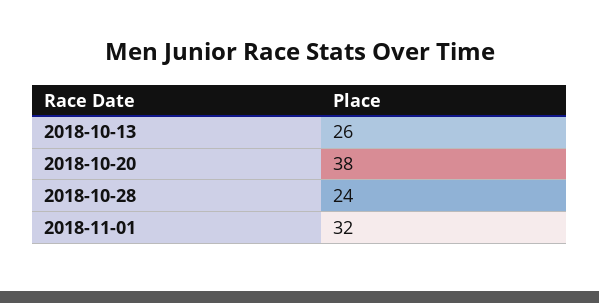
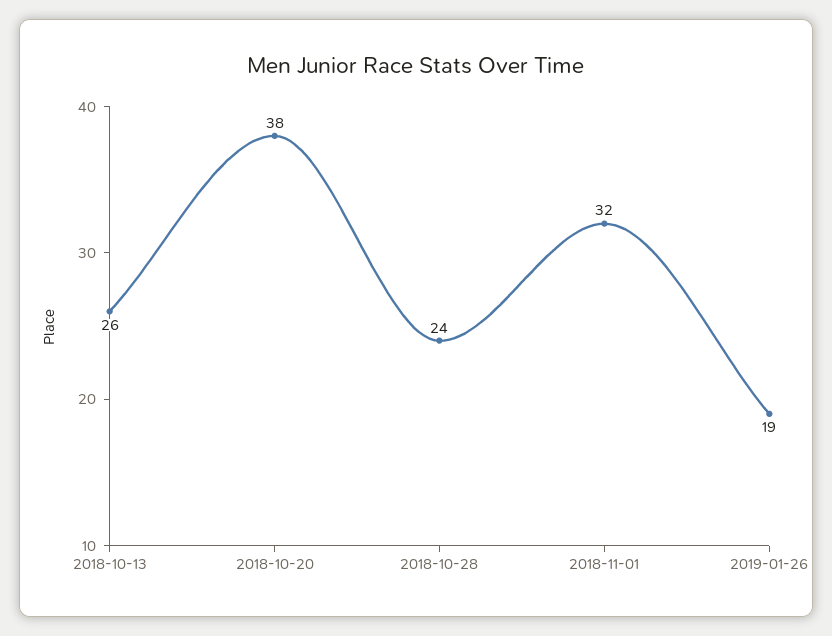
2019-01-26: none -> 19

